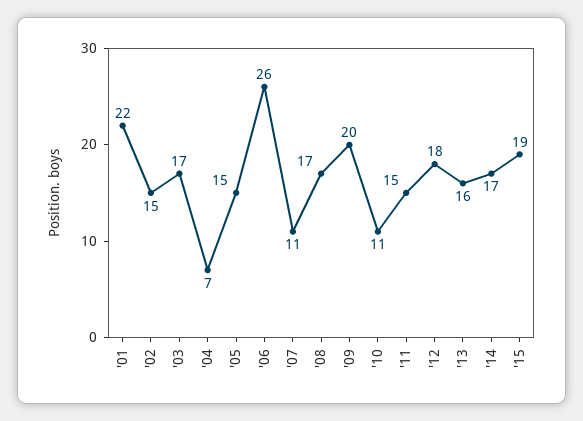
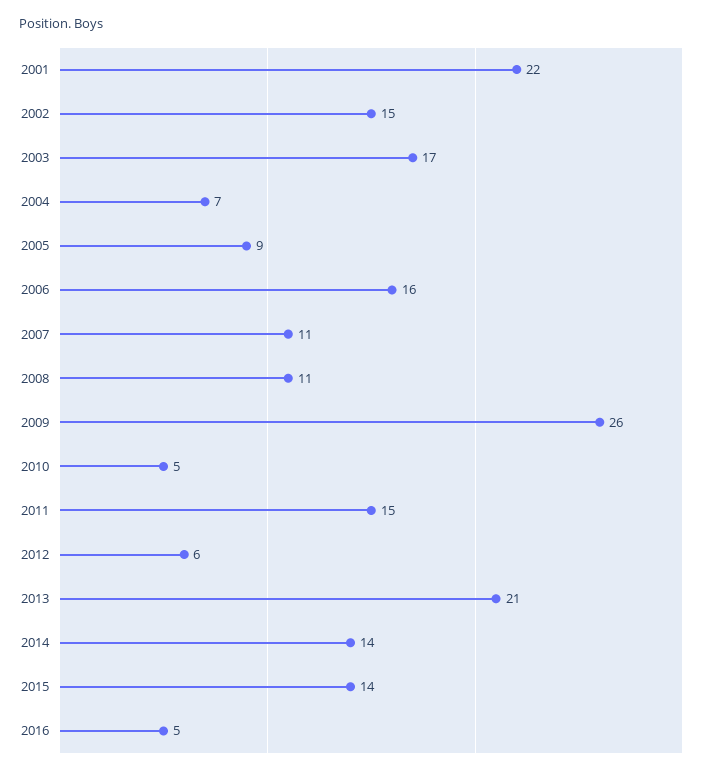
'05: 15 -> 9
'06: 26 -> 16
'08: 17 -> 11
'09: 20 -> 26
'10: 11 -> 5
'12: 18 -> 6
'13: 16 -> 21
'14: 17 -> 14
'15: 19 -> 14
2016: none -> 5

